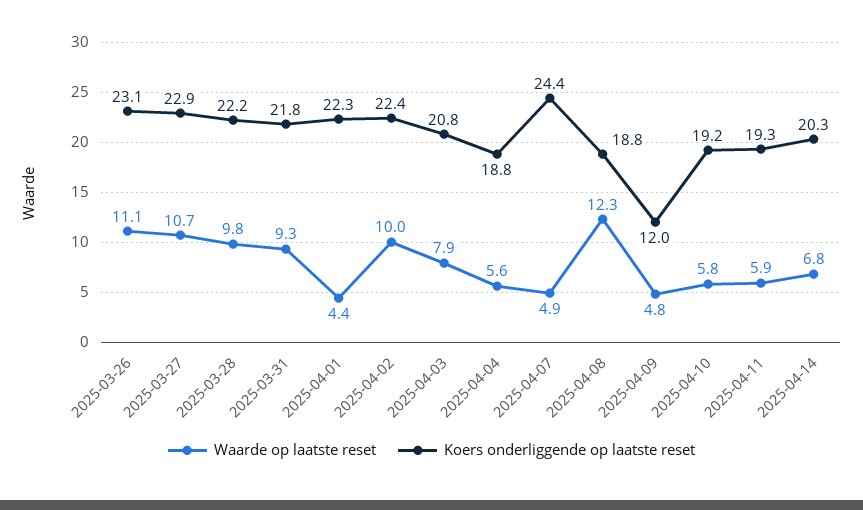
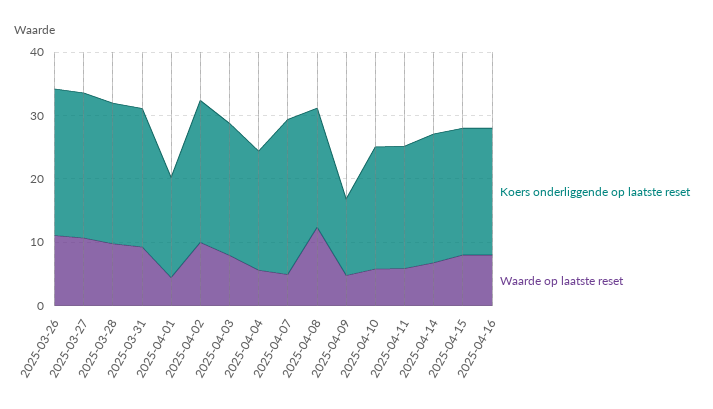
Koers onderliggende op laatste reset, 2025-04-01: 22.3 -> 16
Koers onderliggende op laatste reset, 2025-04-15: none -> 20
Waarde op laatste reset, 2025-04-15: none -> 8
Koers onderliggende op laatste reset, 2025-04-16: none -> 20
Waarde op laatste reset, 2025-04-16: none -> 8

